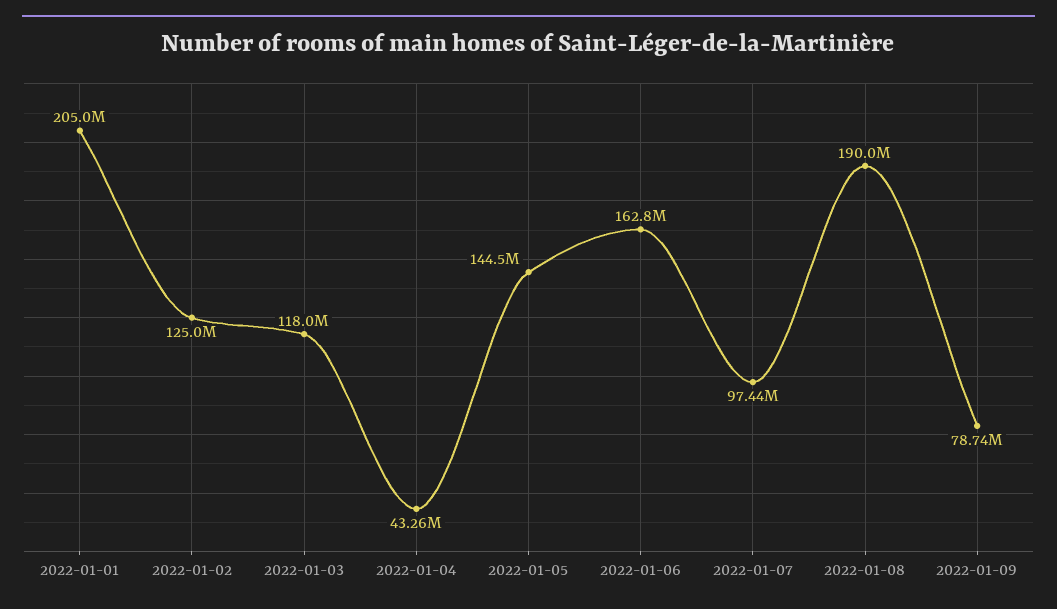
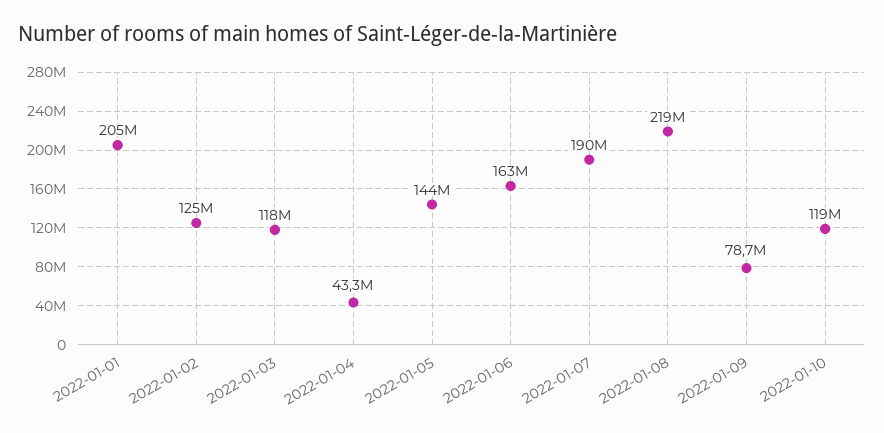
2022-01-07: 97440000 -> 190000000
2022-01-08: 190000000 -> 219000000
2022-01-10: none -> 119000000

